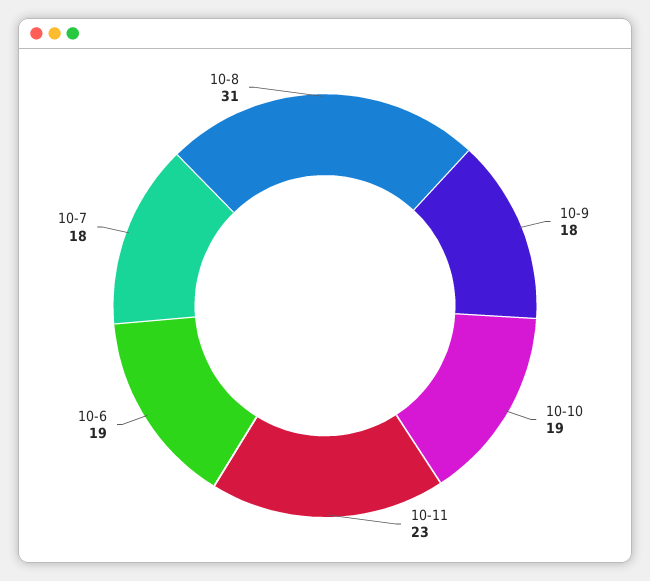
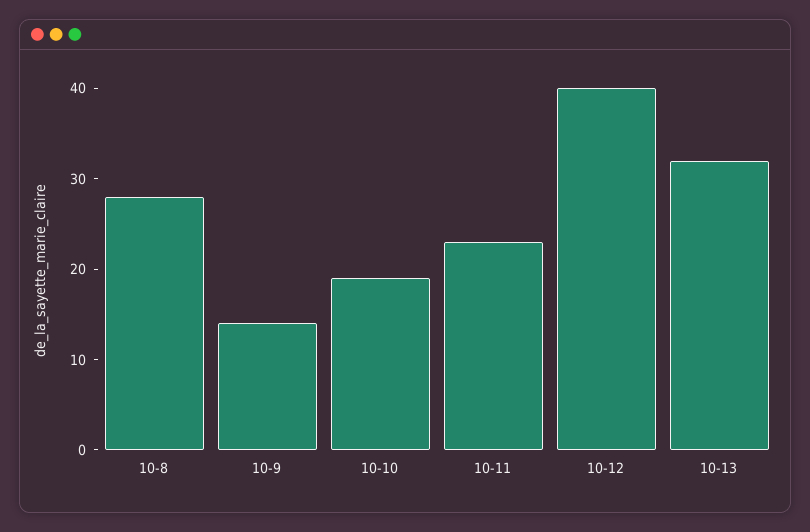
10-9: 18 -> 14
10-6: 19 -> none
10-7: 18 -> none
10-8: 31 -> 28
10-12: none -> 40
10-13: none -> 32

